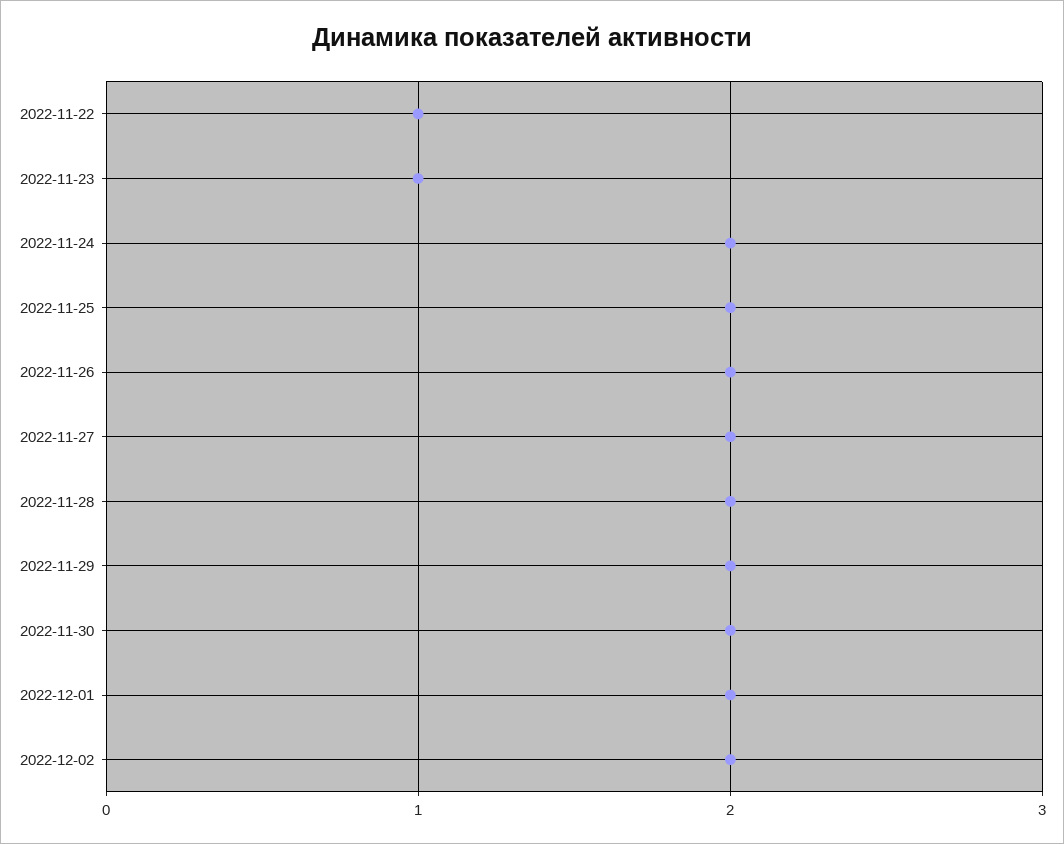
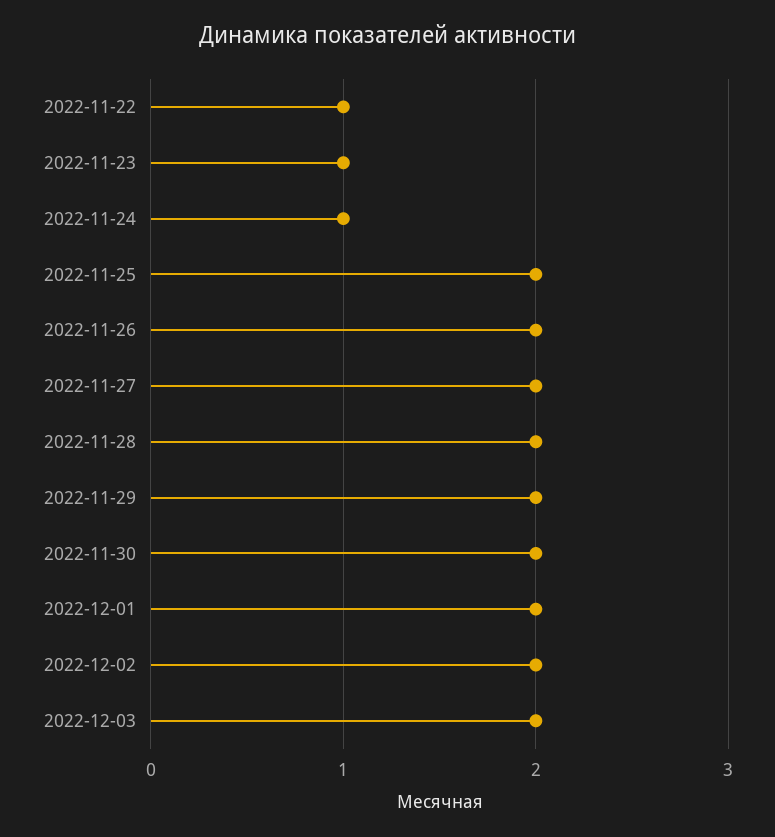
2022-11-24: 2 -> 1
2022-12-03: none -> 2

